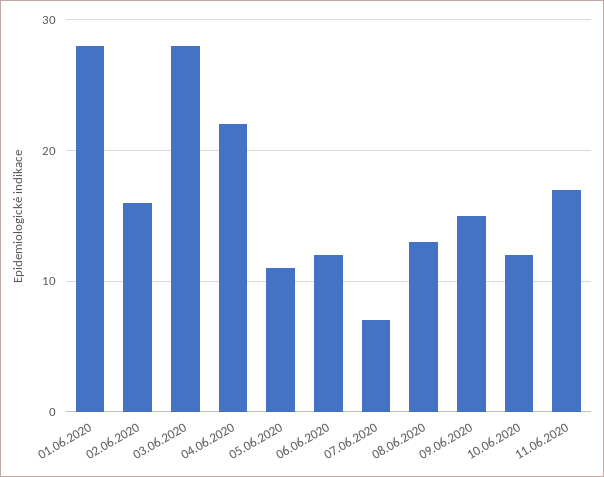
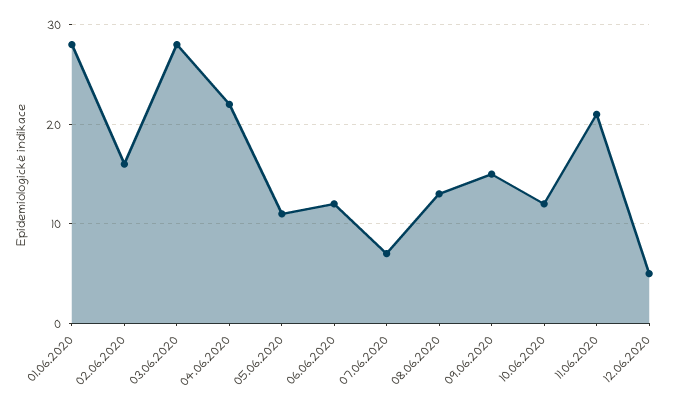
11.06.2020: 17 -> 21
12.06.2020: none -> 5

